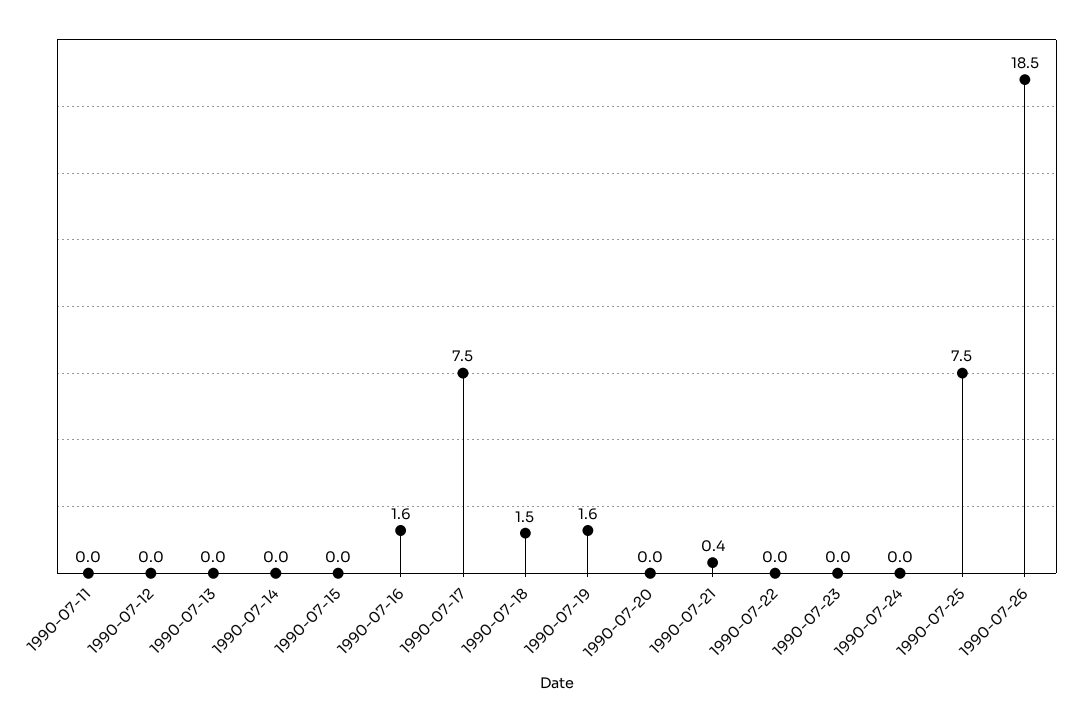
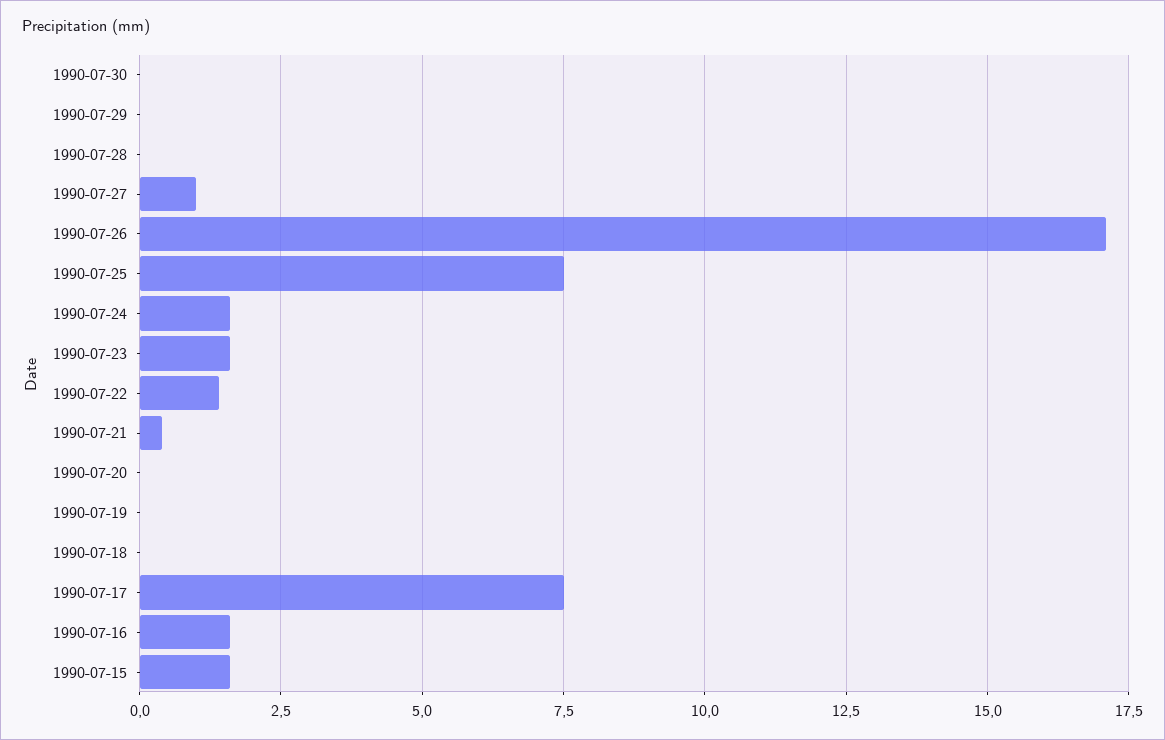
1990-07-11: 0 -> none
1990-07-12: 0 -> none
1990-07-13: 0 -> none
1990-07-14: 0 -> none
1990-07-15: 0 -> 1.5
1990-07-18: 1.5 -> 0
1990-07-19: 1.6 -> 0
1990-07-22: 0 -> 1.5
1990-07-23: 0 -> 1.5
1990-07-24: 0 -> 1.5
1990-07-26: 18.5 -> 17
1990-07-30: none -> 0
1990-07-29: none -> 0
1990-07-28: none -> 0
1990-07-27: none -> 1

